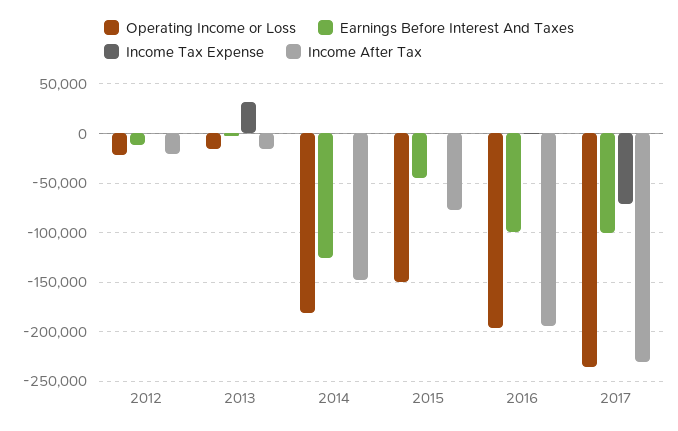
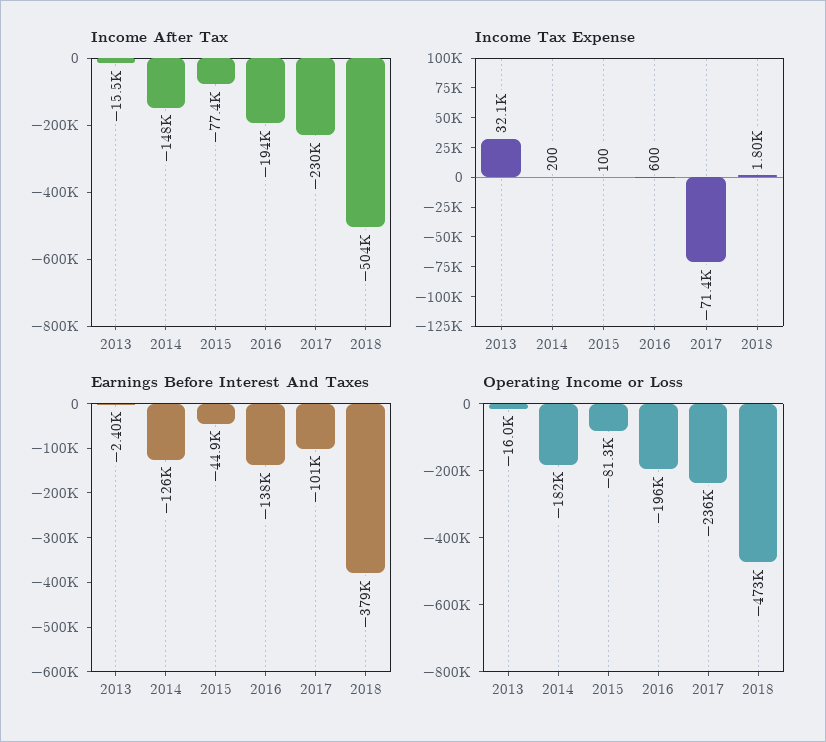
Operating Income or Loss, 2012: -20000 -> none
Earnings Before Interest And Taxes, 2012: -10000 -> none
Income Tax Expense, 2012: 0 -> none
Income After Tax, 2012: -20000 -> none
Operating Income or Loss, 2015: -150000 -> -81300
Earnings Before Interest And Taxes, 2016: -100000 -> -138000
Income After Tax, 2018: none -> -504000
Income Tax Expense, 2018: none -> 1800
Earnings Before Interest And Taxes, 2018: none -> -379000
Operating Income or Loss, 2018: none -> -473000

